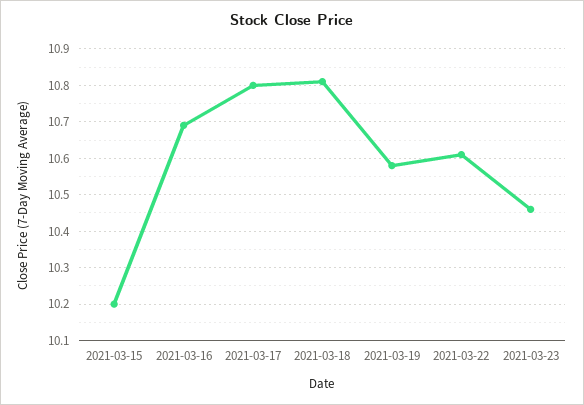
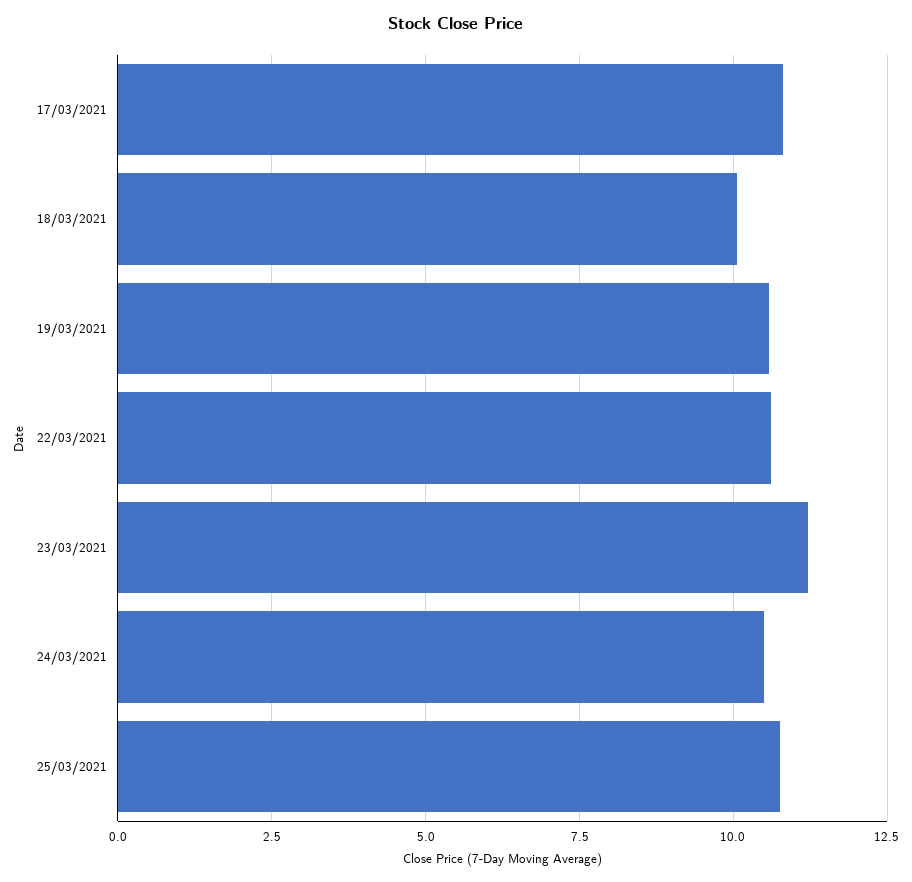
2021-03-15: 10.2 -> none
2021-03-16: 10.7 -> none
2021-03-18: 10.8 -> 10
2021-03-23: 10.45 -> 11.25
24/03/2021: none -> 10.5
25/03/2021: none -> 10.75

